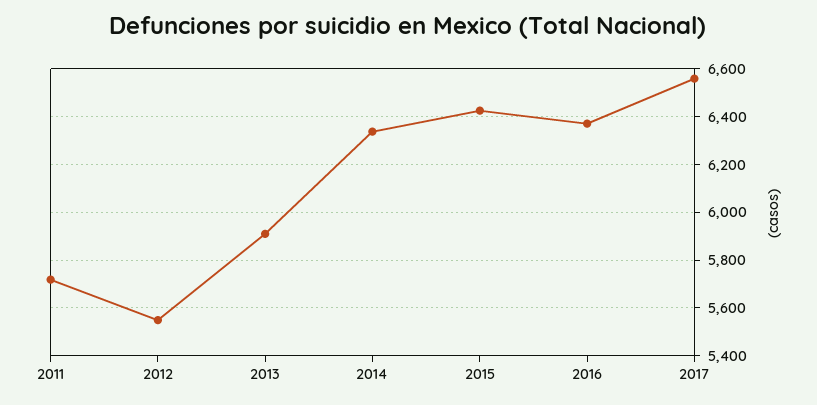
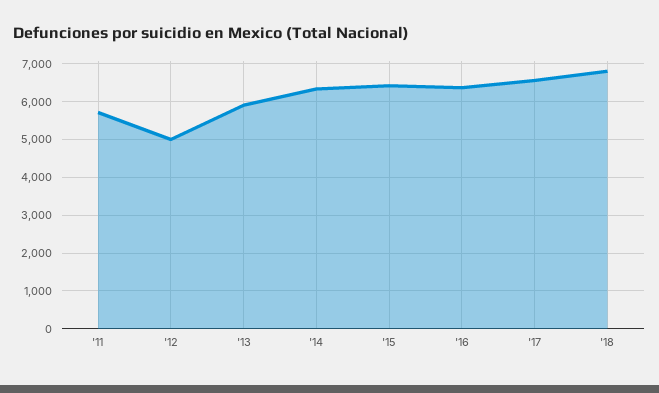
2012: 5550 -> 5000
'18: none -> 6800

